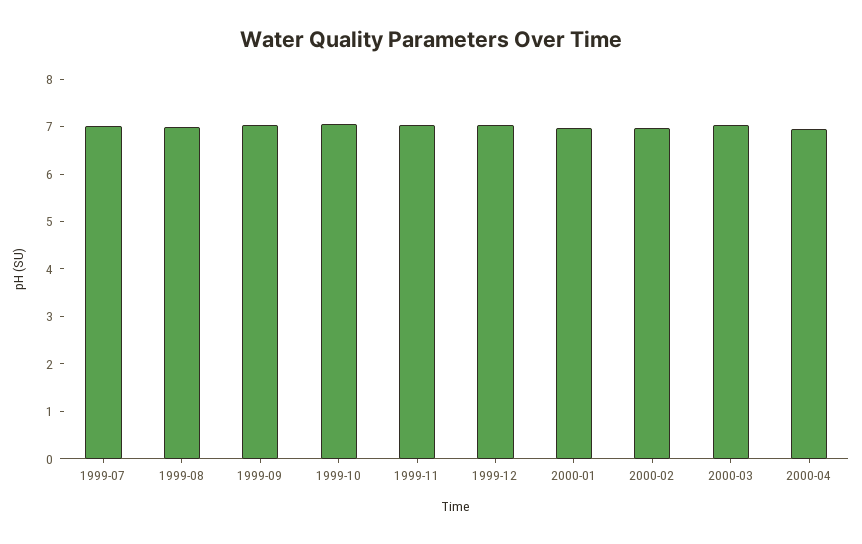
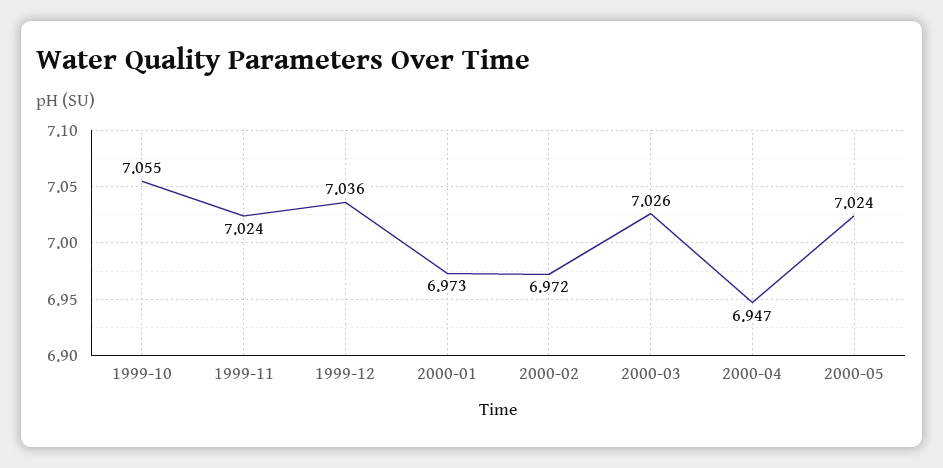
1999-07: 7 -> none
1999-08: 7 -> none
1999-09: 7 -> none
2000-05: none -> 7.024

